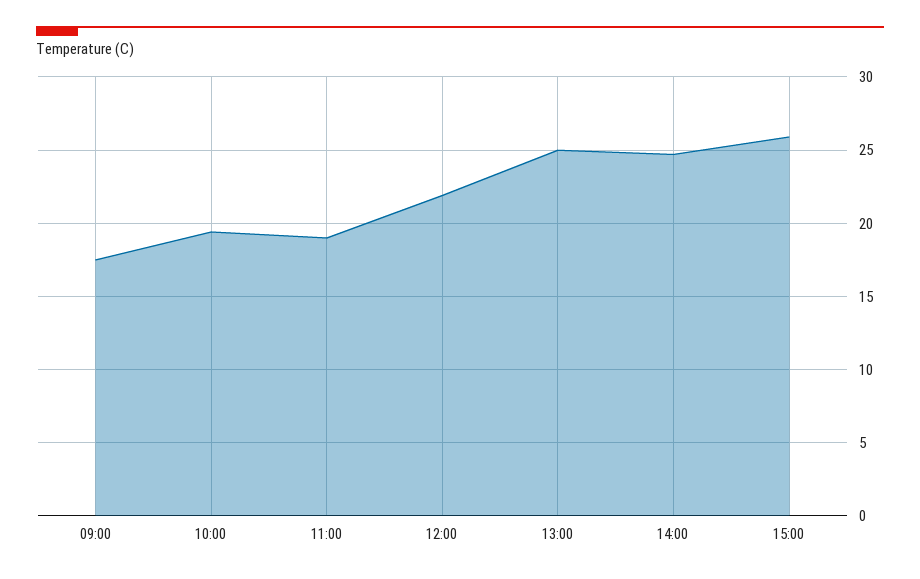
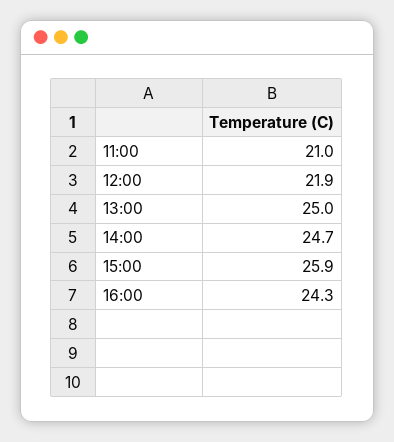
09:00: 17.5 -> none
10:00: 19.5 -> none
11:00: 19 -> 21
16:00: none -> 24.3

